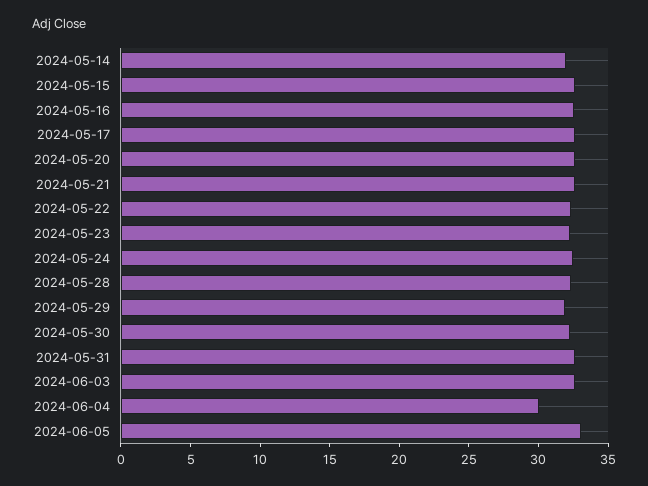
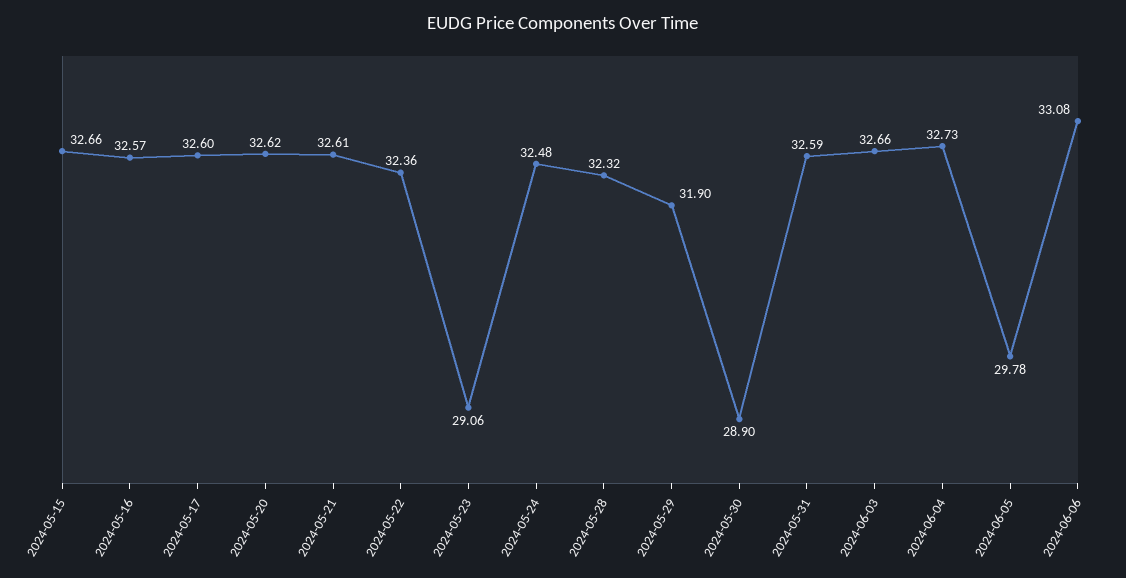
2024-05-14: 32 -> none
2024-05-23: 32 -> 29.06
2024-05-30: 32 -> 28.9
2024-06-04: 30 -> 32.73
2024-06-05: 33 -> 29.78
2024-06-06: none -> 33.08

